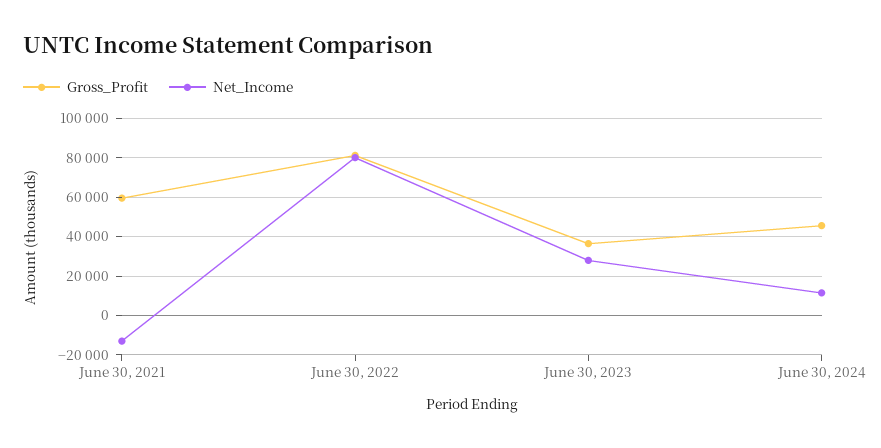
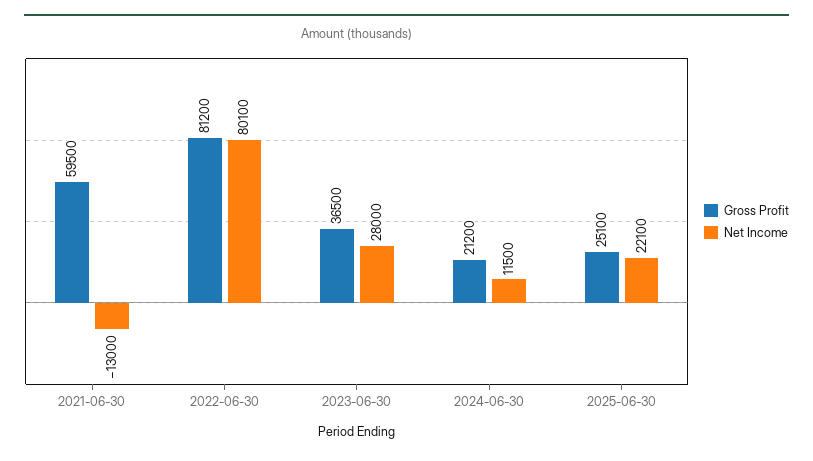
Gross_Profit, June 30, 2024: 45000 -> 21200
Gross_Profit, 2025-06-30: none -> 25100
Net_Income, 2025-06-30: none -> 22100

